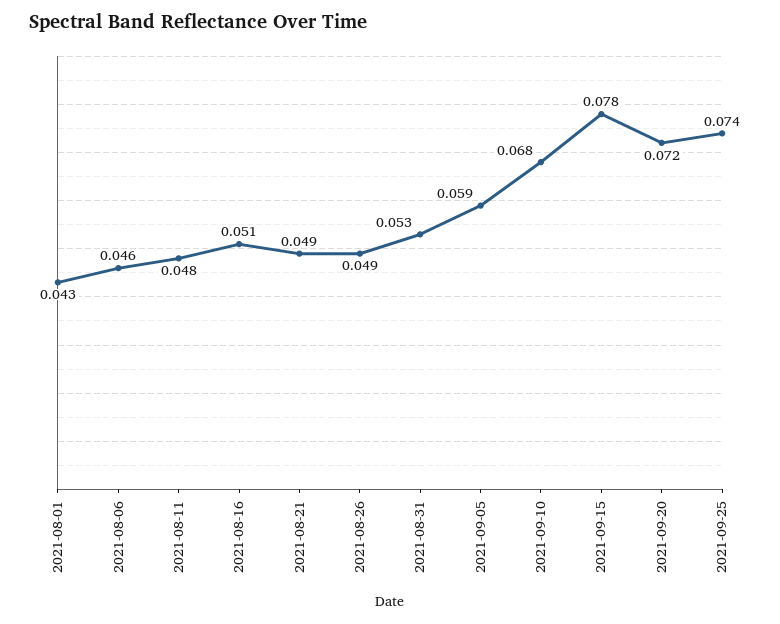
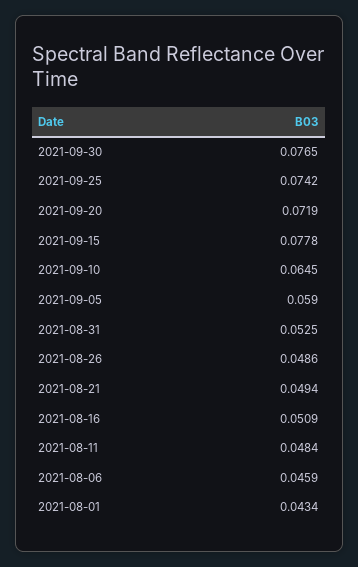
2021-09-10: 0.068 -> 0.0645
2021-09-30: none -> 0.0765

